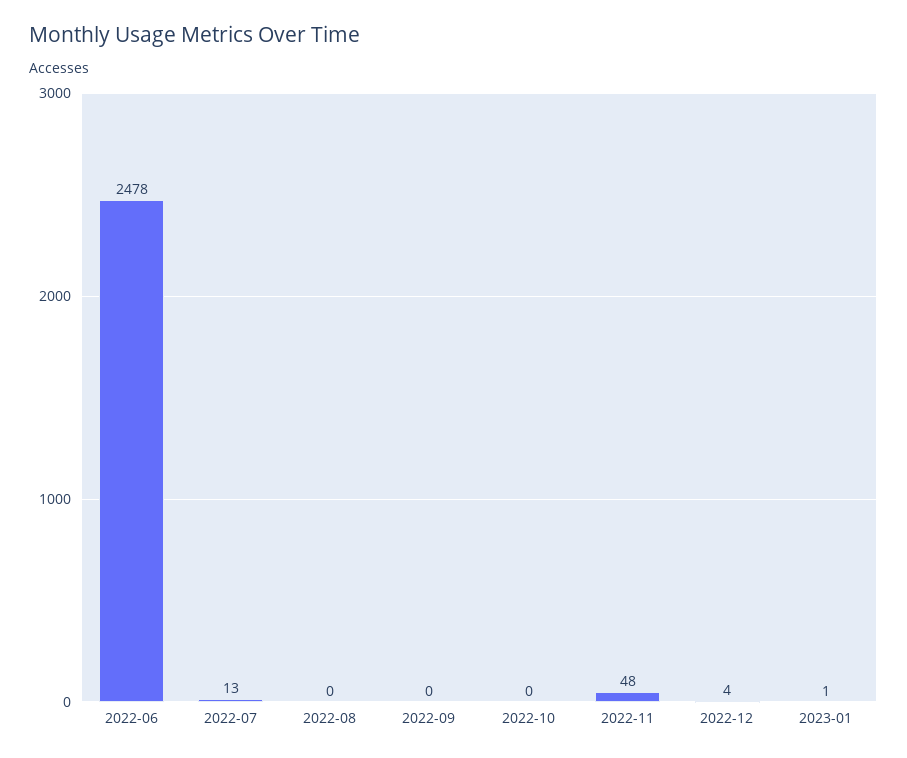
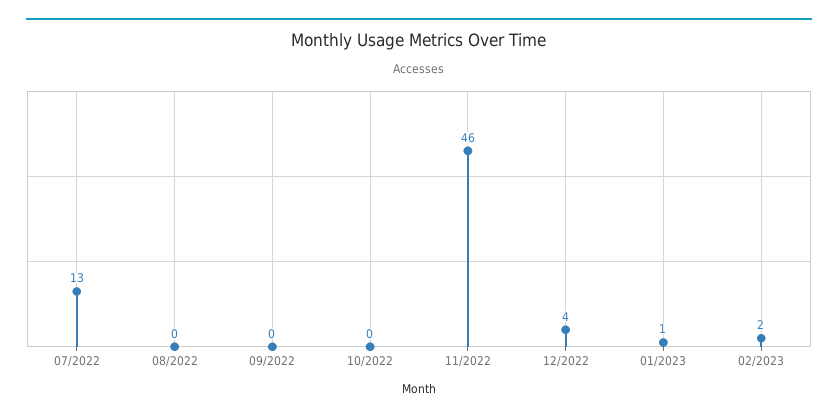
2022-06: 2478 -> none
2022-11: 48 -> 46
02/2023: none -> 2

